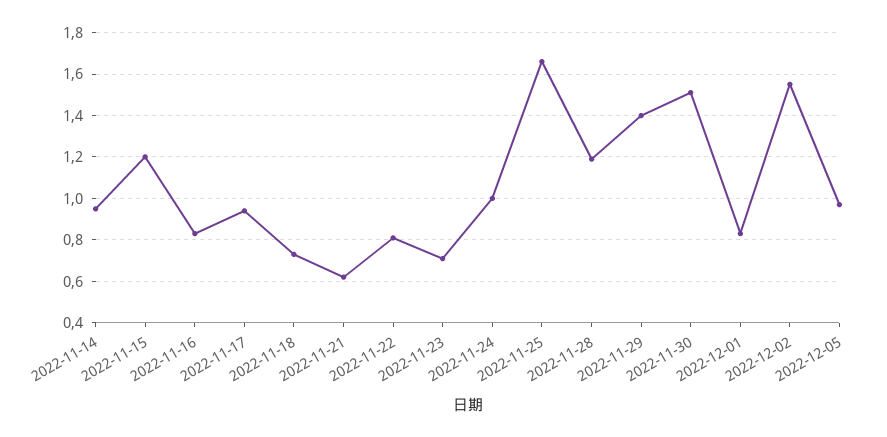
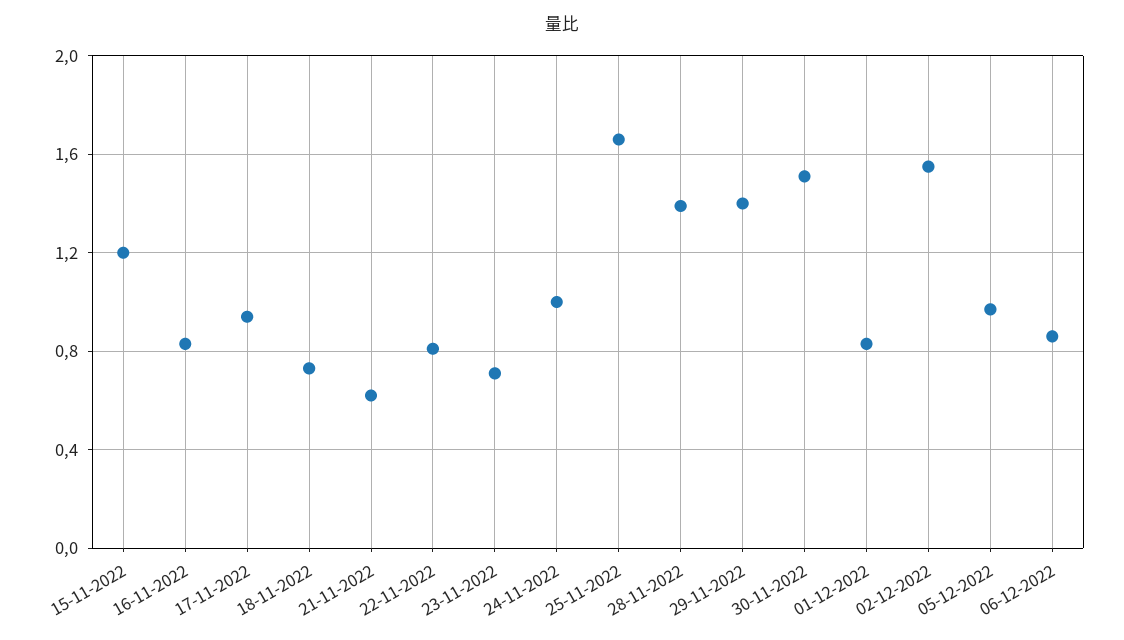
2022-11-14: 0.95 -> none
2022-11-28: 1.2 -> 1.4
06-12-2022: none -> 0.85

